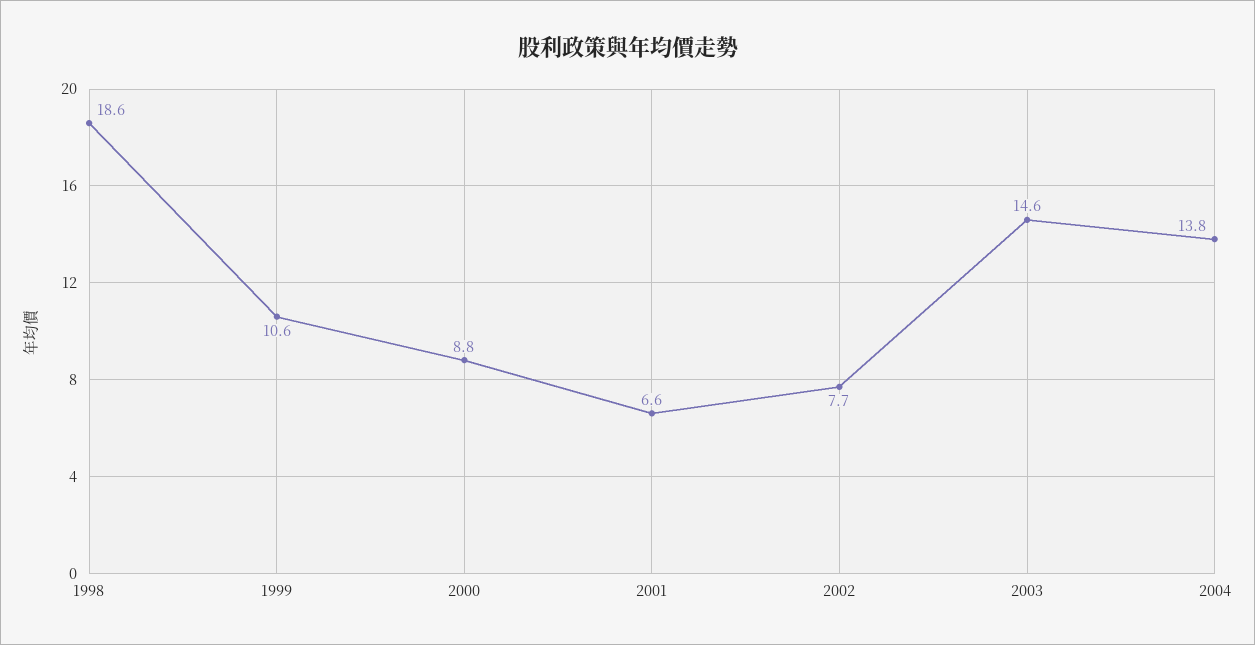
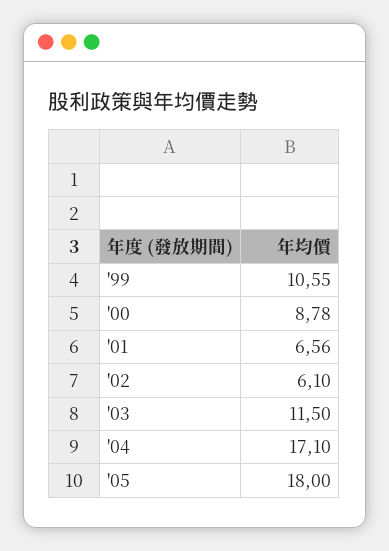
1998: 18.6 -> none
2002: 7.7 -> 6.1
2003: 14.6 -> 11.5
2004: 13.8 -> 17.1
'05: none -> 18

